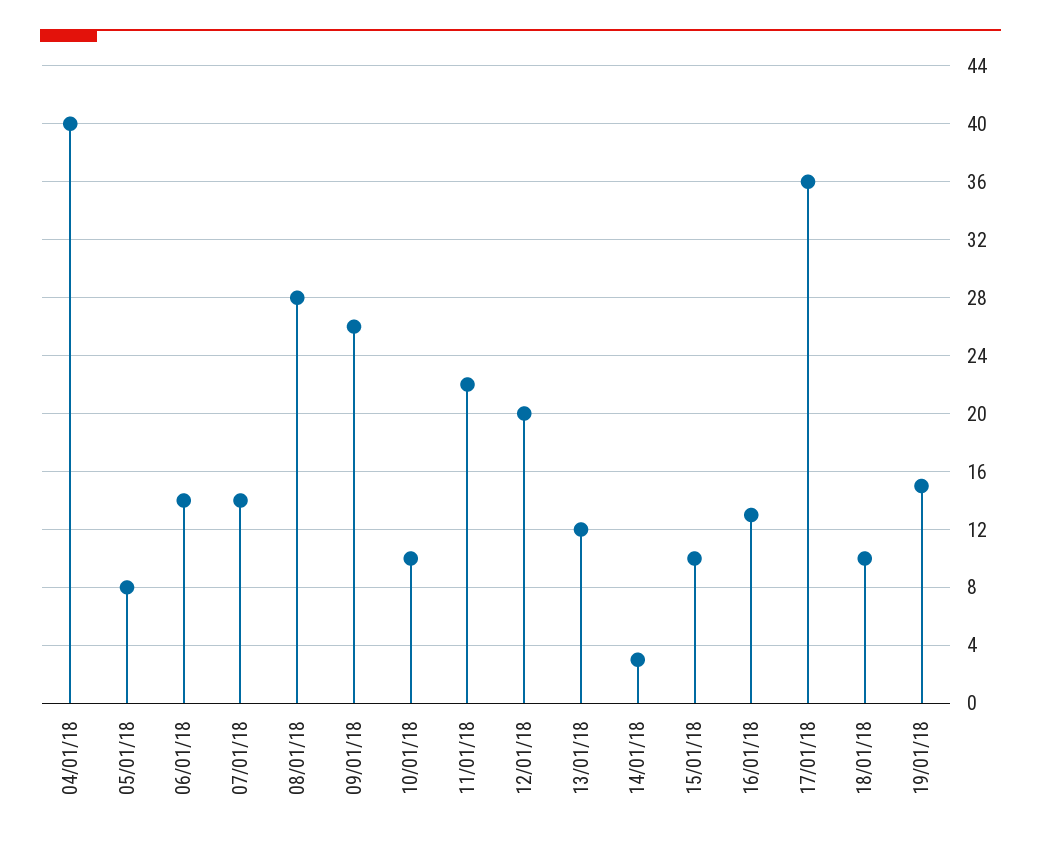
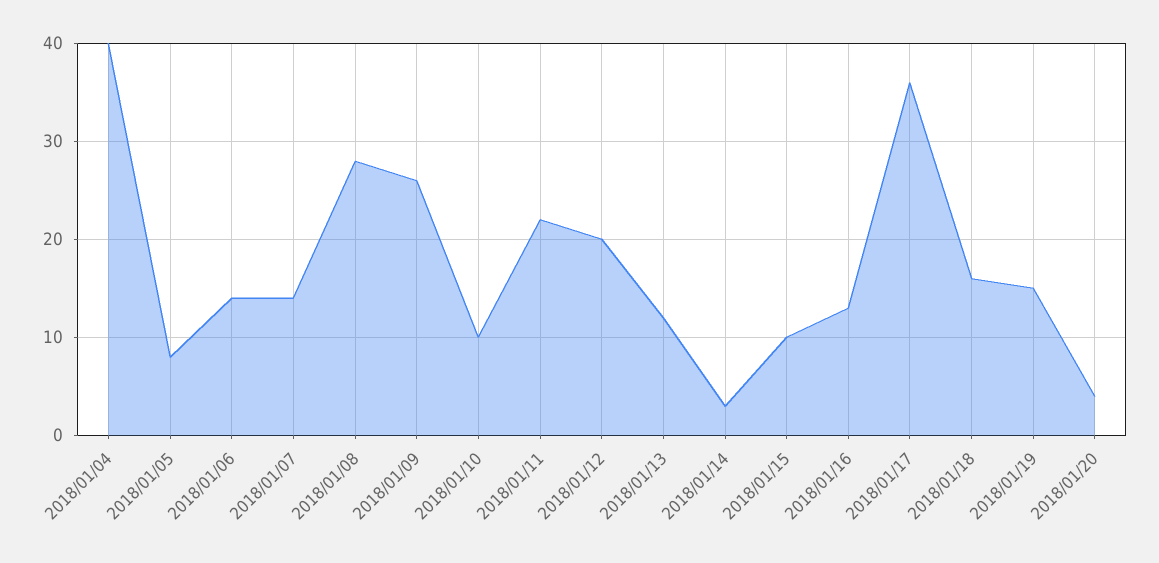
18/01/18: 10 -> 16
2018/01/20: none -> 4

